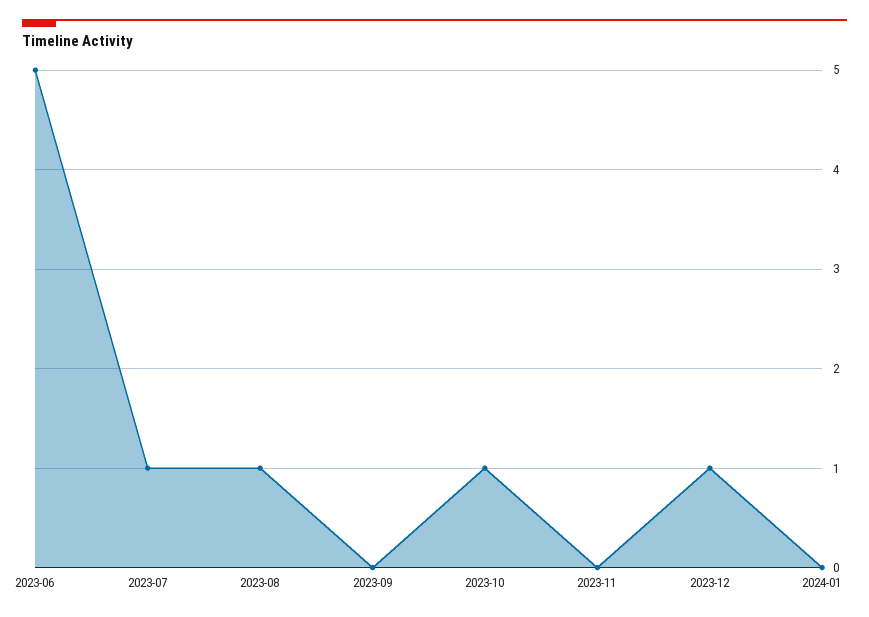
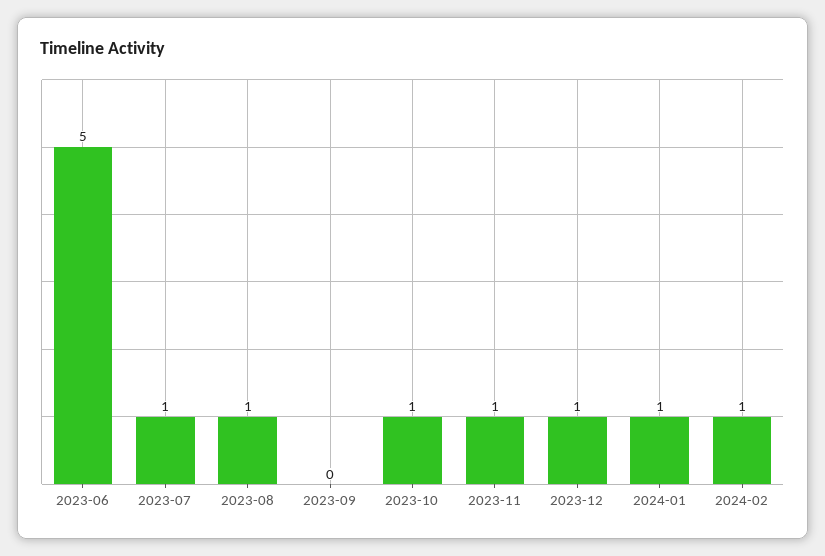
2023-11: 0 -> 1
2024-01: 0 -> 1
2024-02: none -> 1

